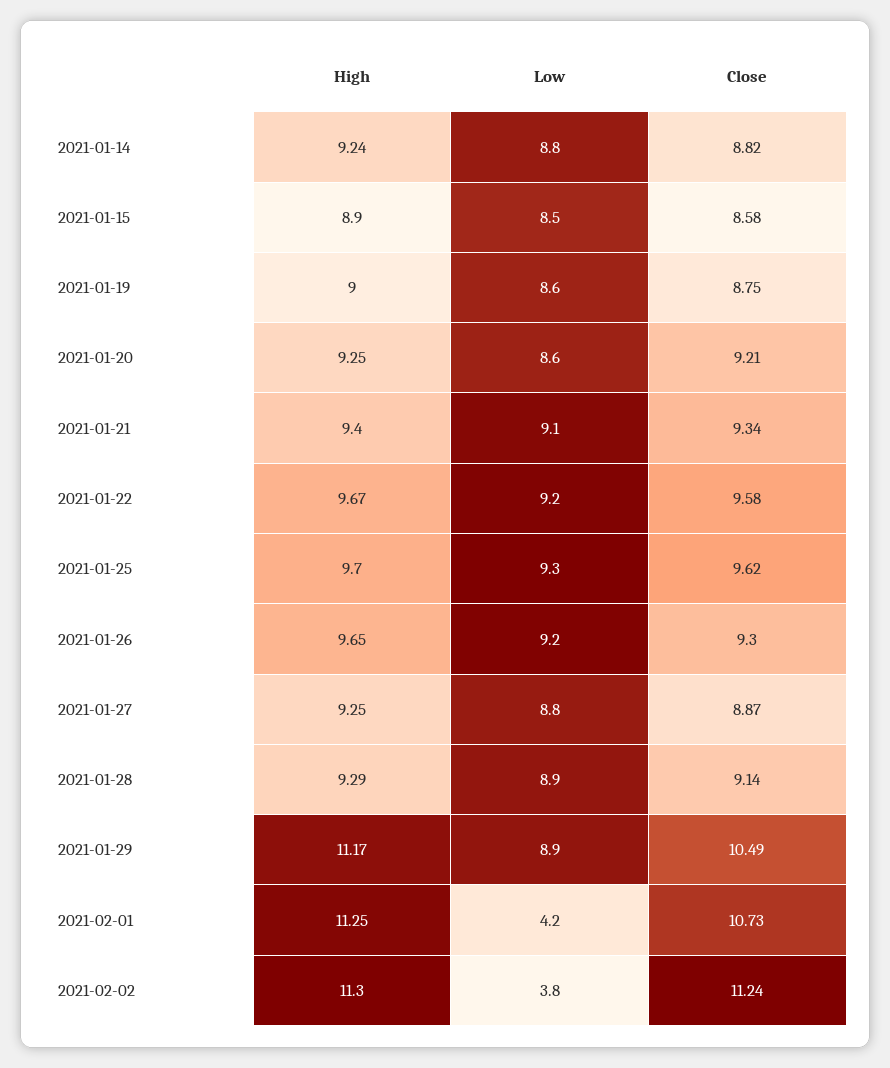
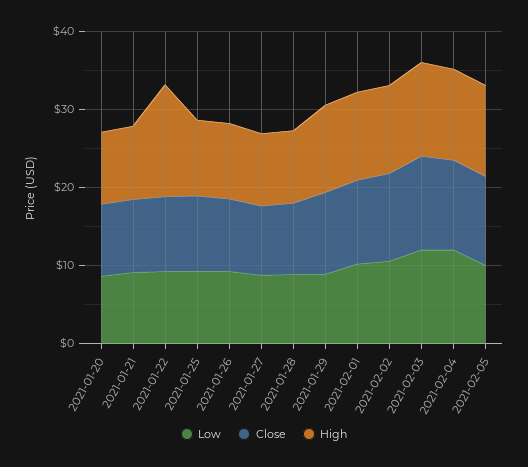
High, 2021-01-14: 9.24 -> none
Low, 2021-01-14: 8.8 -> none
Close, 2021-01-14: 8.82 -> none
High, 2021-01-15: 8.9 -> none
Low, 2021-01-15: 8.5 -> none
Close, 2021-01-15: 8.58 -> none
High, 2021-01-19: 9 -> none
Low, 2021-01-19: 8.6 -> none
Close, 2021-01-19: 8.75 -> none
High, 2021-01-22: 9.67 -> 14
Low, 2021-02-01: 4.2 -> 10
Low, 2021-02-02: 3.8 -> 10
Low, 2021-02-03: none -> 12
Close, 2021-02-03: none -> 12
High, 2021-02-03: none -> 12
Low, 2021-02-04: none -> 12
Close, 2021-02-04: none -> 12
High, 2021-02-04: none -> 12
Low, 2021-02-05: none -> 10
Close, 2021-02-05: none -> 12
High, 2021-02-05: none -> 12

